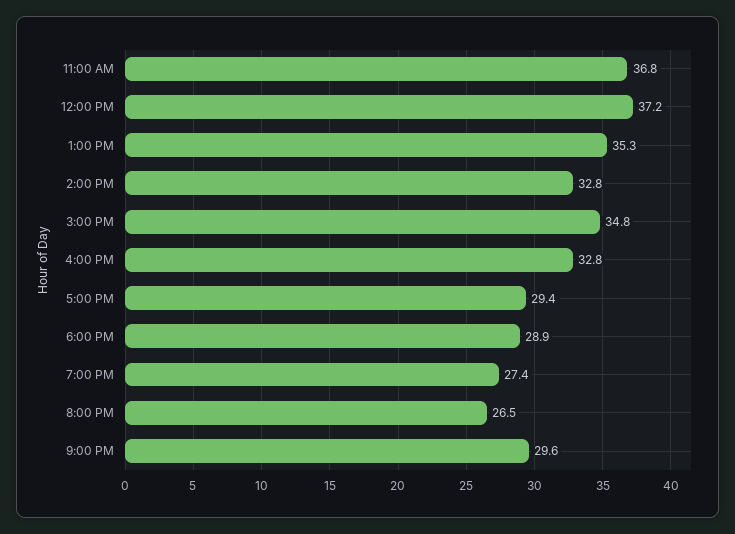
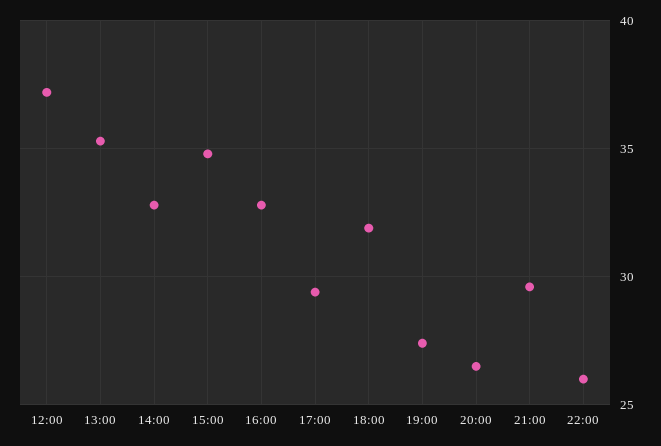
11:00 AM: 36.8 -> none
6:00 PM: 28.9 -> 32
22:00: none -> 26

